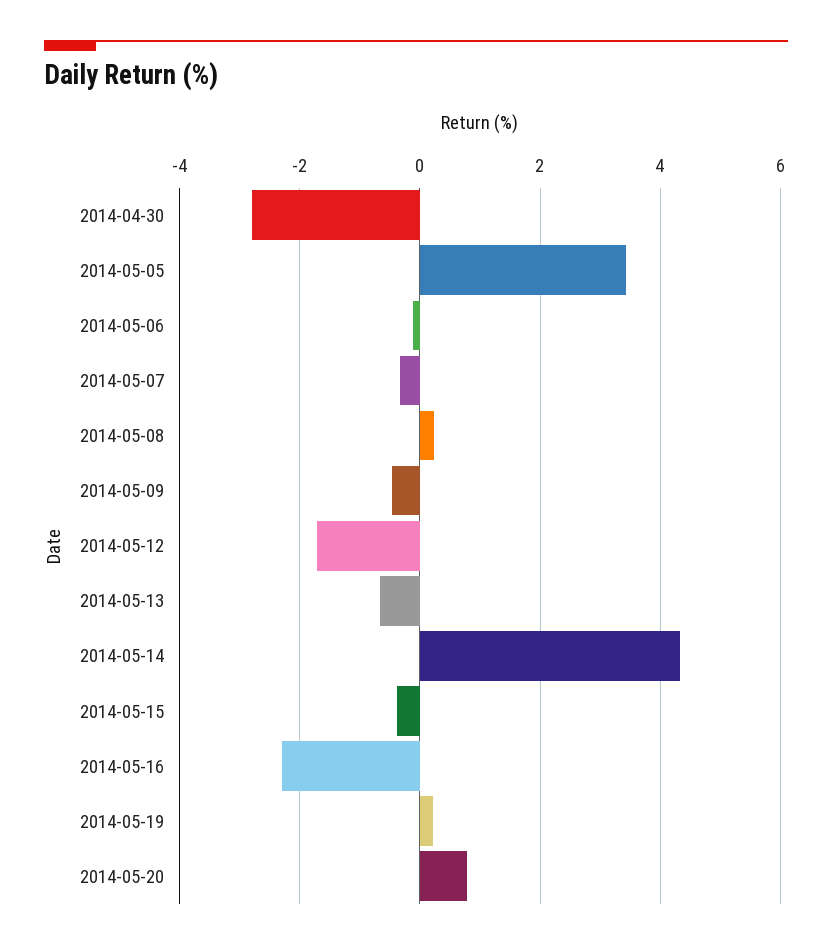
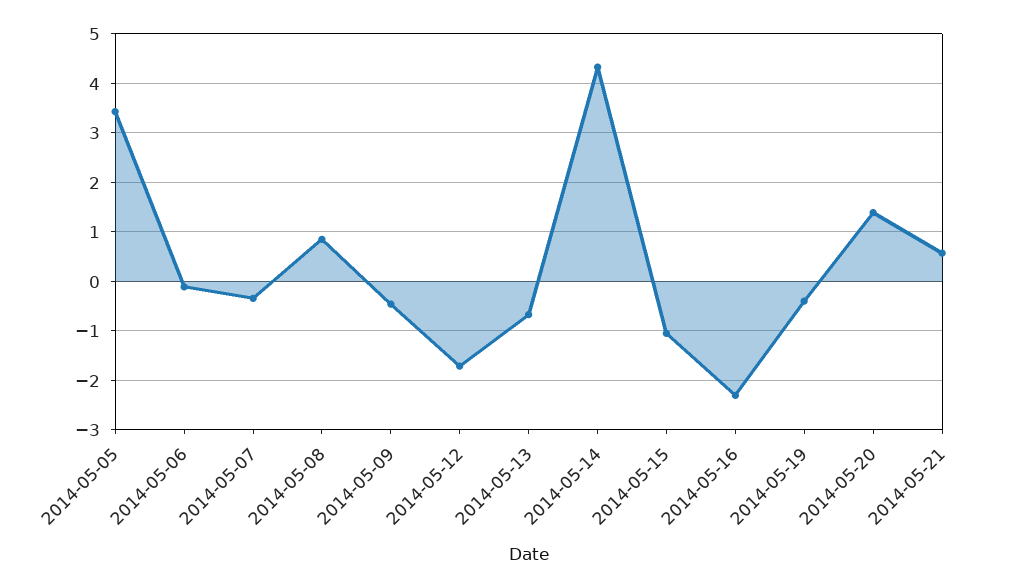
2014-04-30: -2.8 -> none
2014-05-08: 0.2 -> 0.8
2014-05-15: -0.4 -> -1
2014-05-19: 0.2 -> -0.4
2014-05-20: 0.8 -> 1.4
2014-05-21: none -> 0.6

